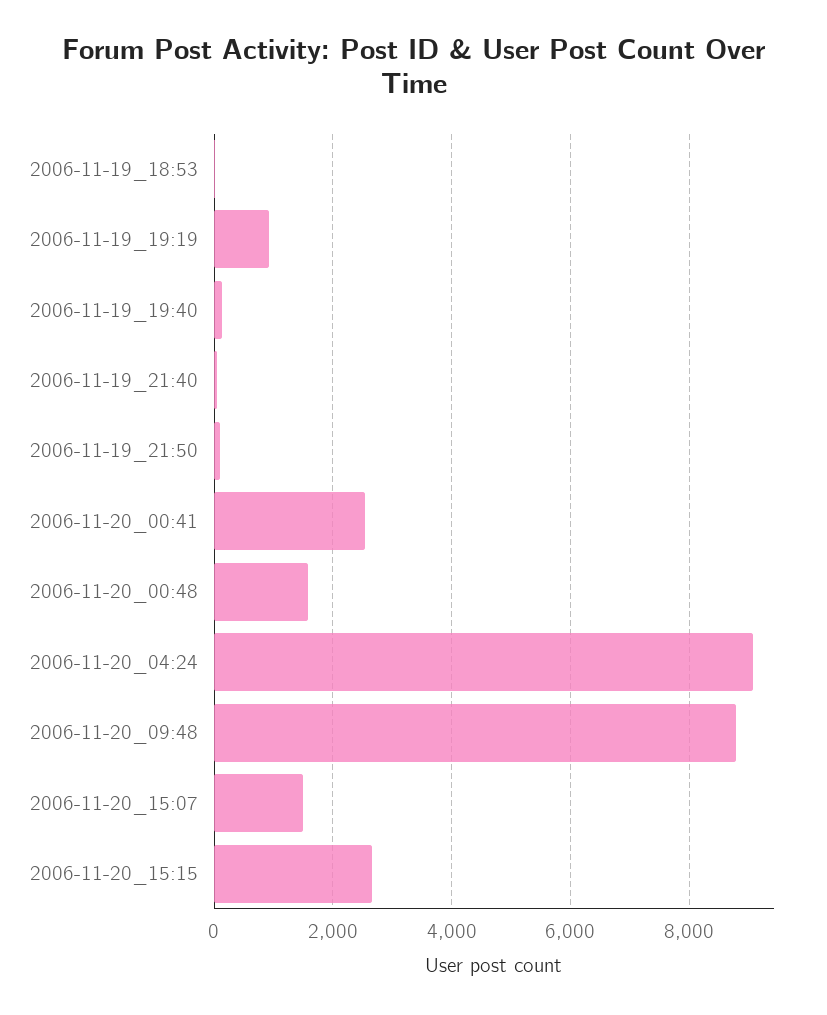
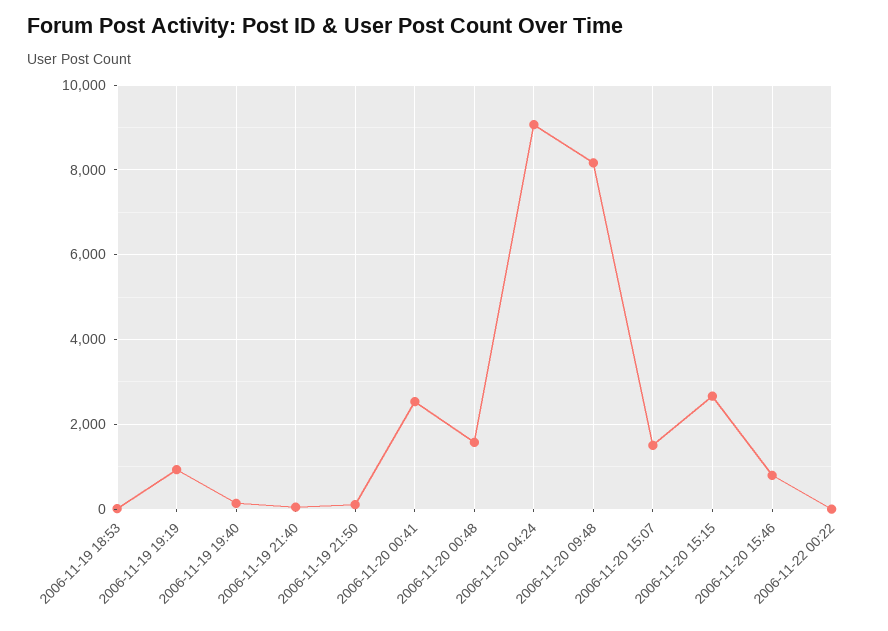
2006-11-20_09:48: 8800 -> 8200
2006-11-20 15:46: none -> 800
2006-11-22 00:22: none -> 0

